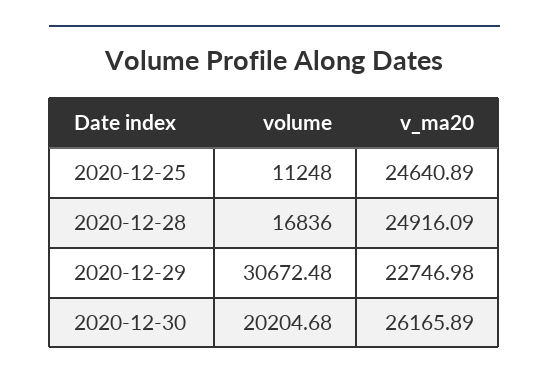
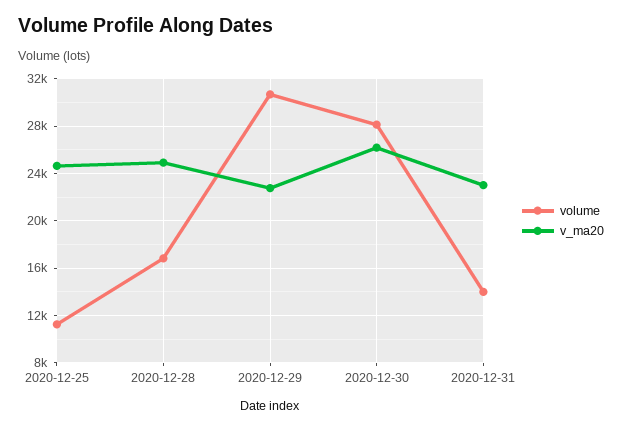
volume, 2020-12-30: 20204.68 -> 28000
volume, 2020-12-31: none -> 14000
v_ma20, 2020-12-31: none -> 23000

